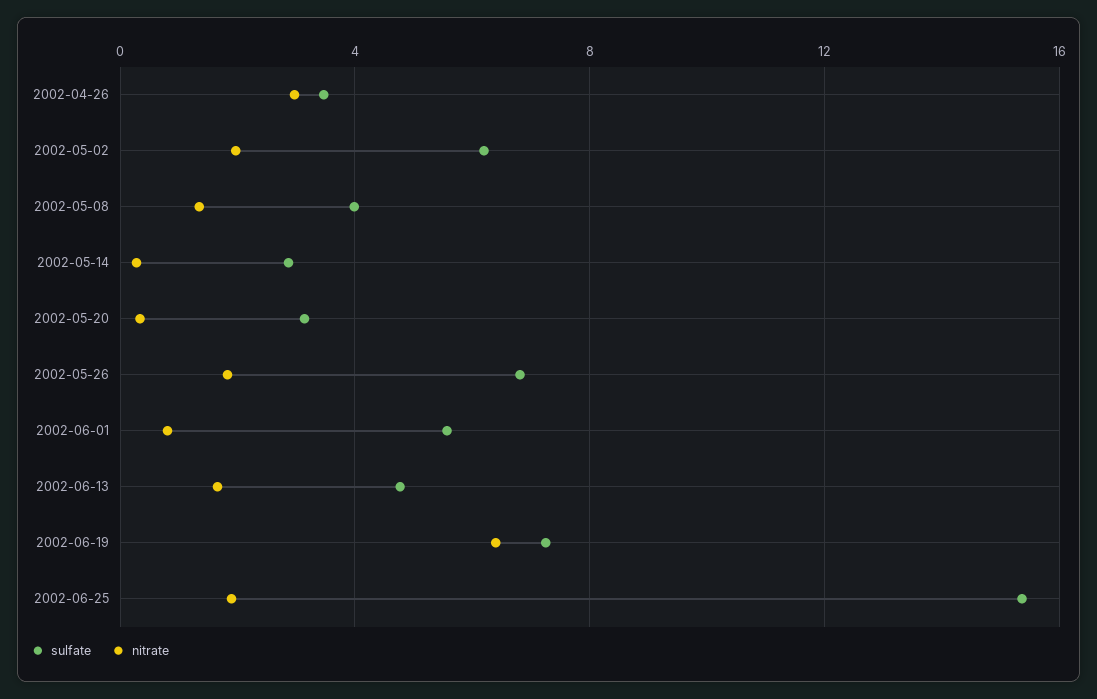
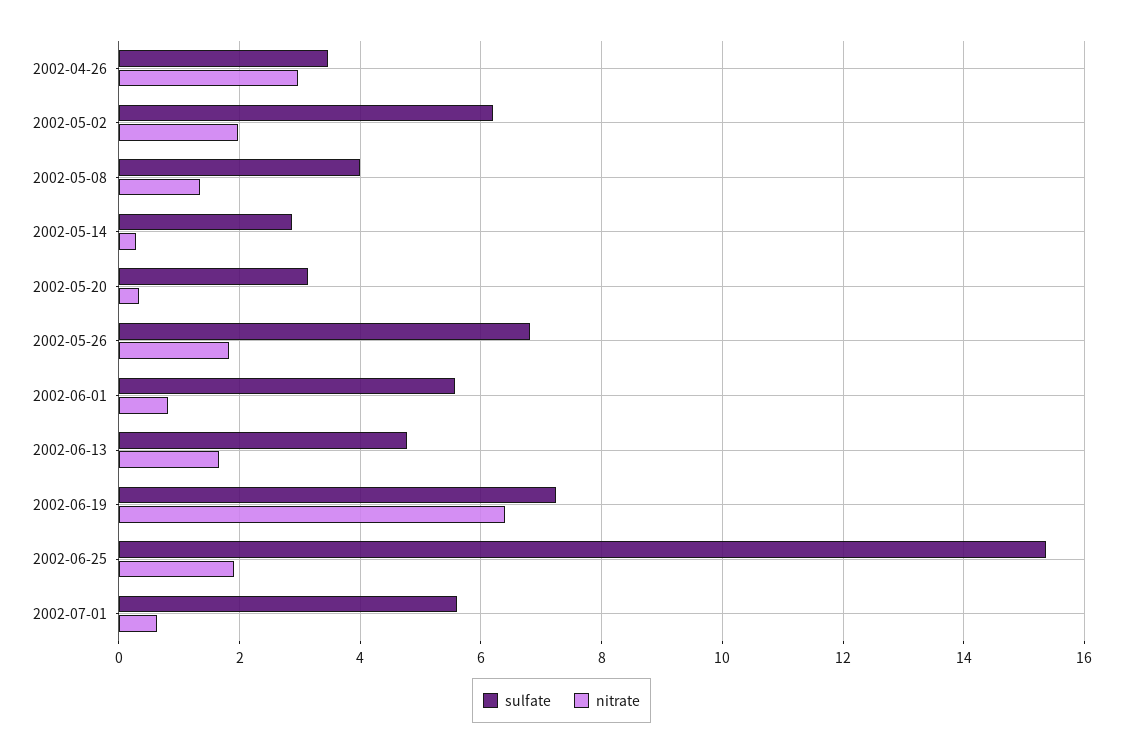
sulfate, 2002-07-01: none -> 5.6
nitrate, 2002-07-01: none -> 0.6

